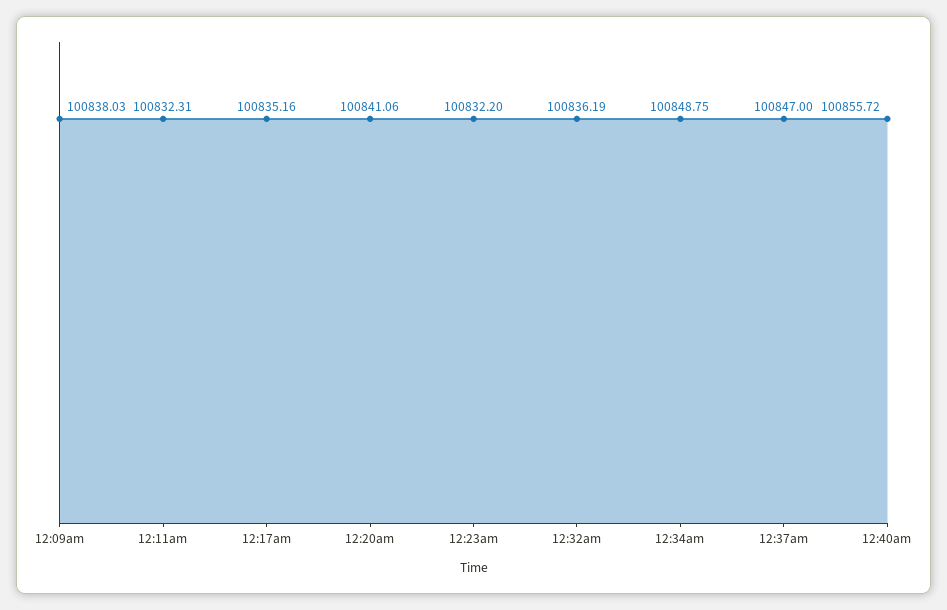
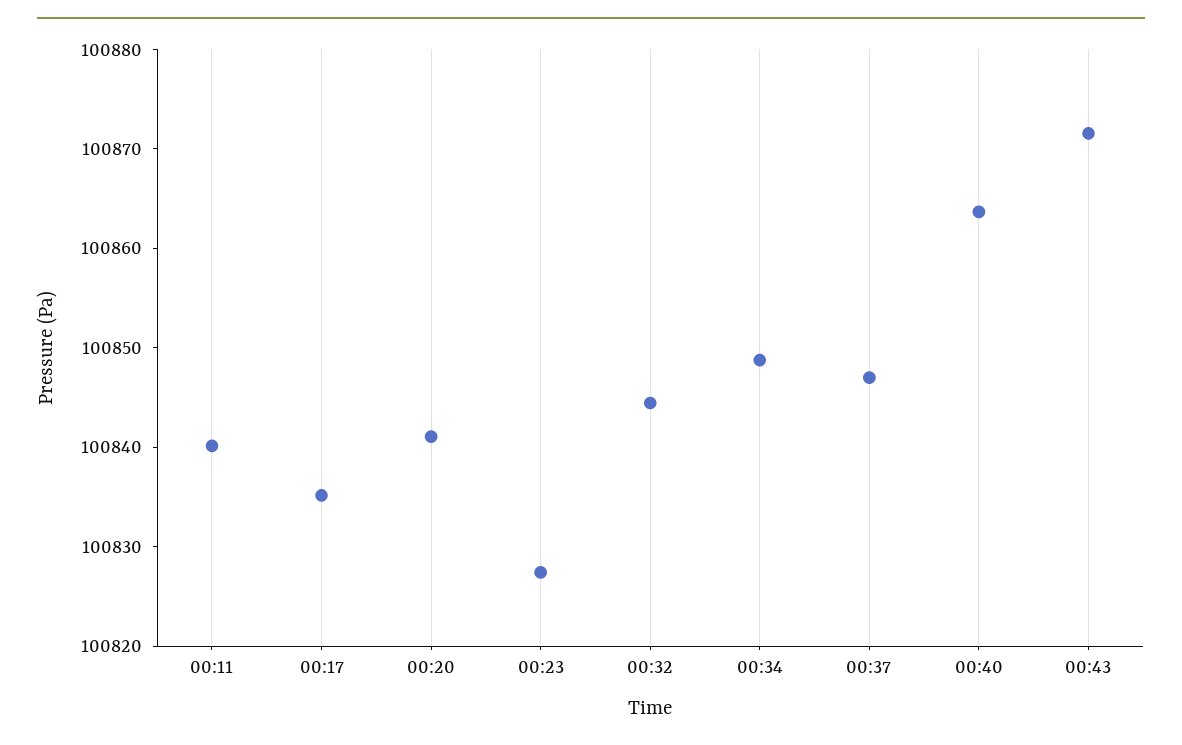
12:09am: 100838.03 -> none
12:11am: 100832.31 -> 100840
12:23am: 100832.2 -> 100828
12:32am: 100836.19 -> 100844
12:40am: 100855.72 -> 100864
00:43: none -> 100872

